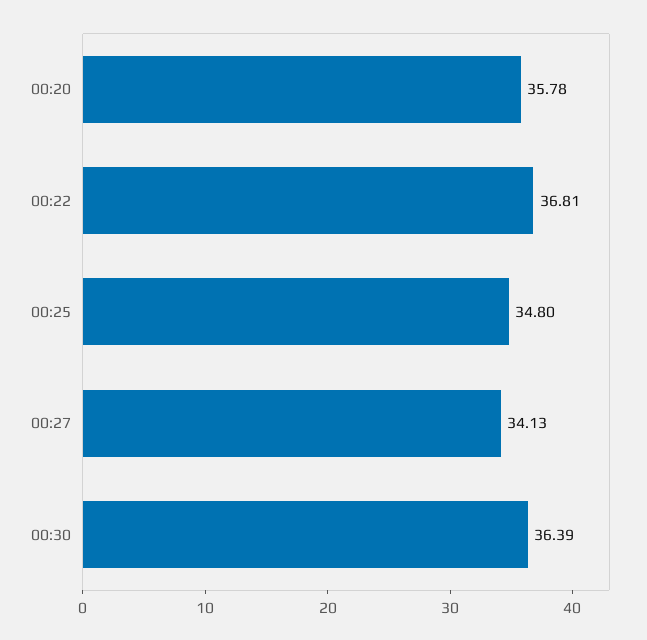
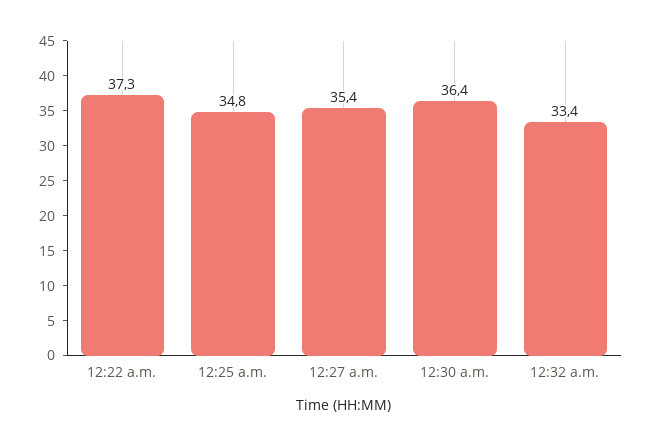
00:20: 35.78 -> none
00:22: 36.81 -> 37.3
00:27: 34.13 -> 35.4
12:32 a.m.: none -> 33.4

